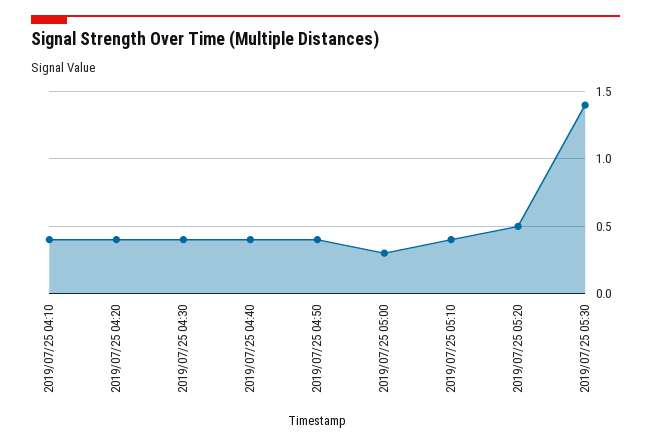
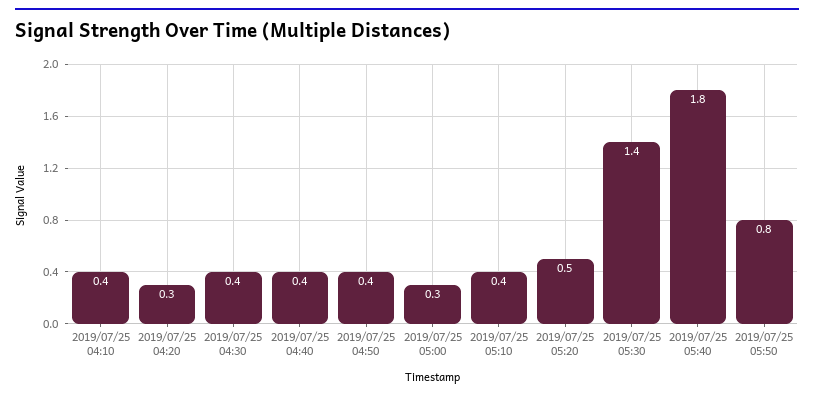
2019/07/25 04:20: 0.4 -> 0.3
2019/07/25 05:40: none -> 1.8
2019/07/25 05:50: none -> 0.8

